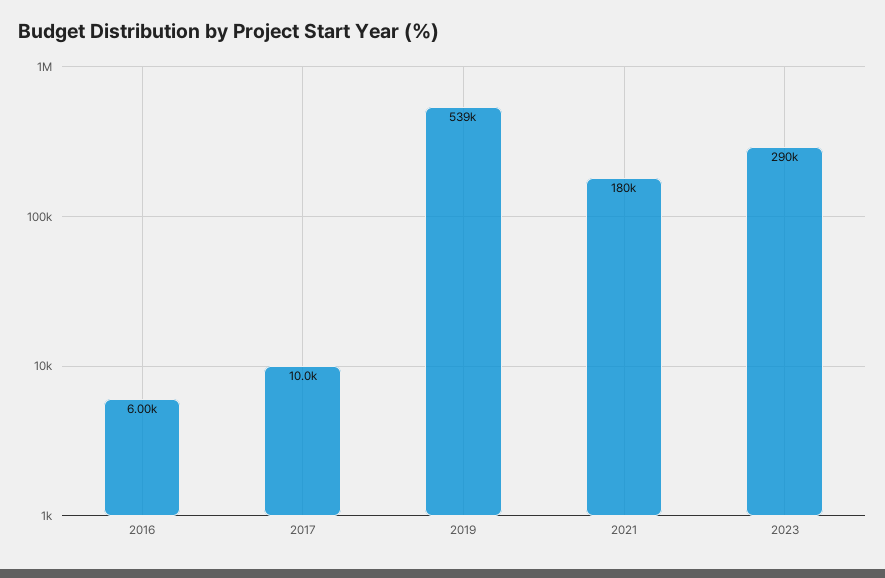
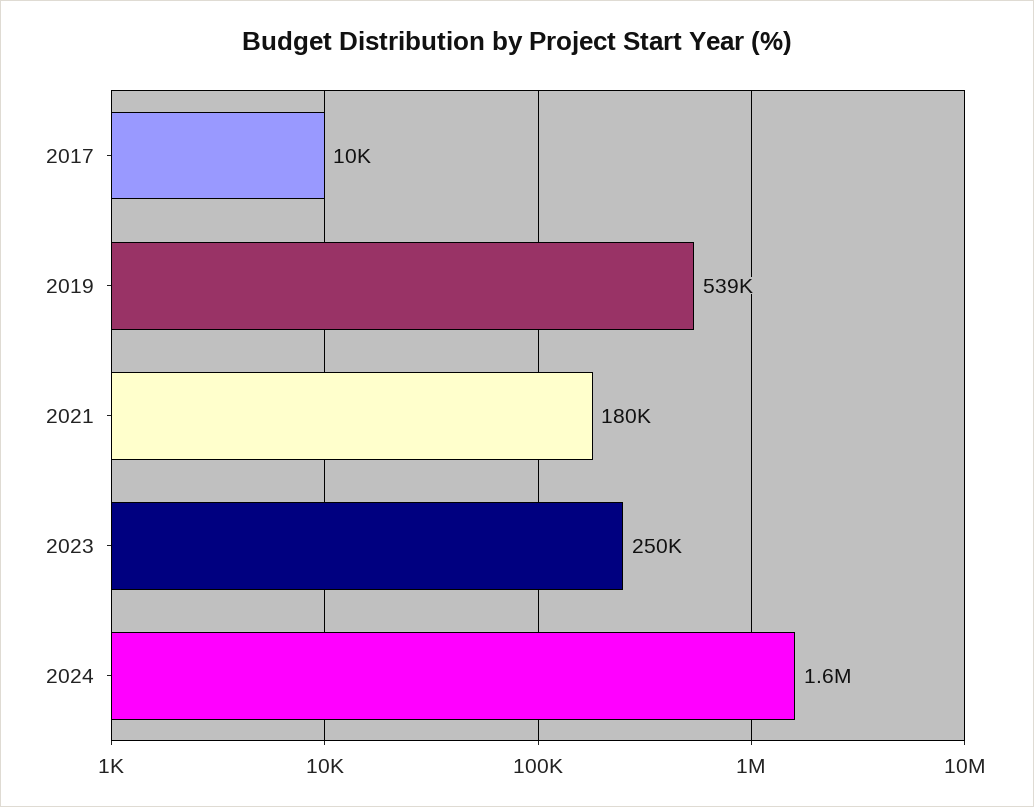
2016: 6000 -> none
2023: 290000 -> 250000
2024: none -> 1600000

